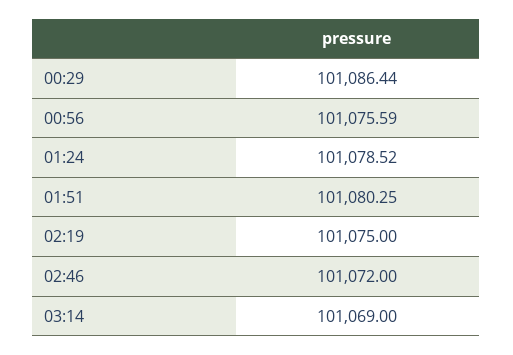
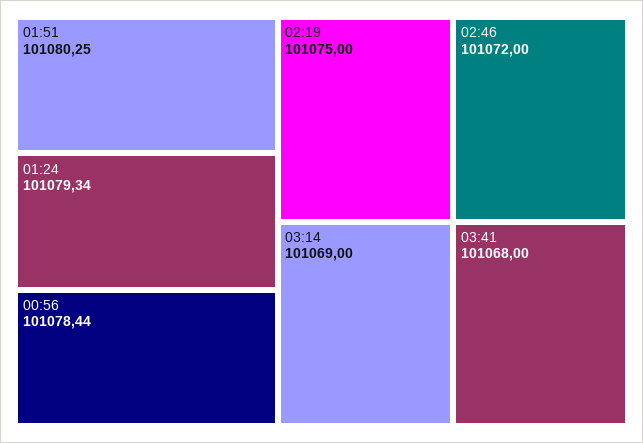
00:29: 101086.44 -> none
00:56: 101075.59 -> 101078.44
01:24: 101078.52 -> 101079.34
03:41: none -> 101068

